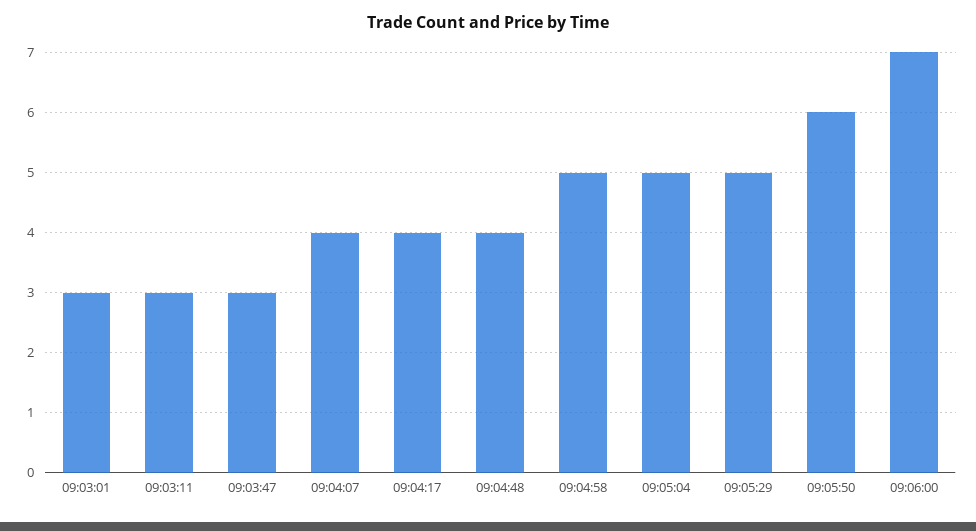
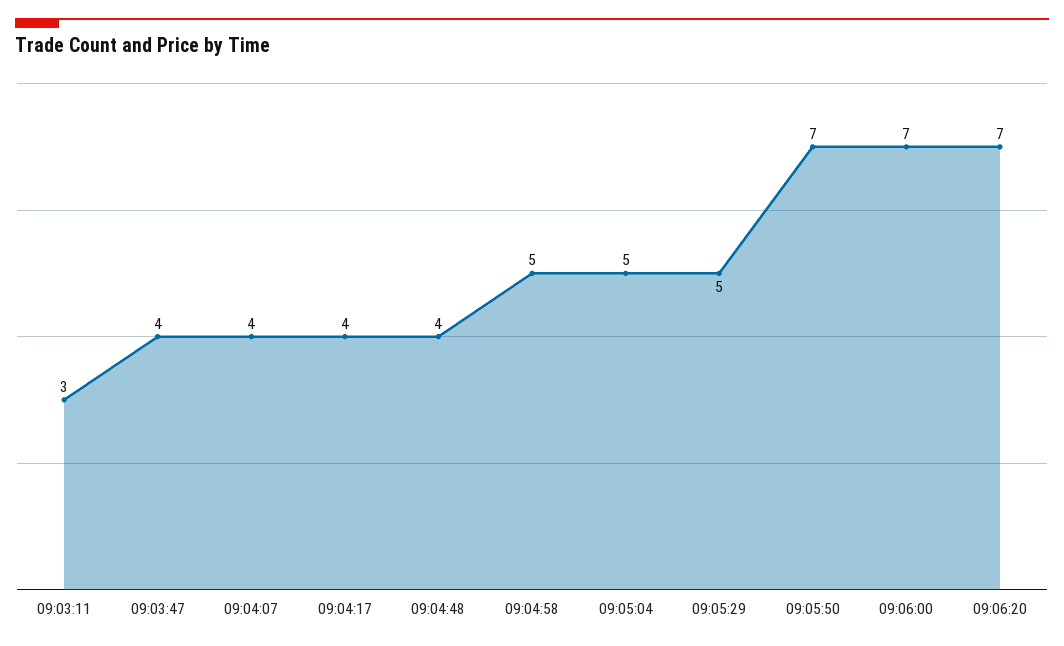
09:03:01: 3 -> none
09:03:47: 3 -> 4
09:05:50: 6 -> 7
09:06:20: none -> 7

